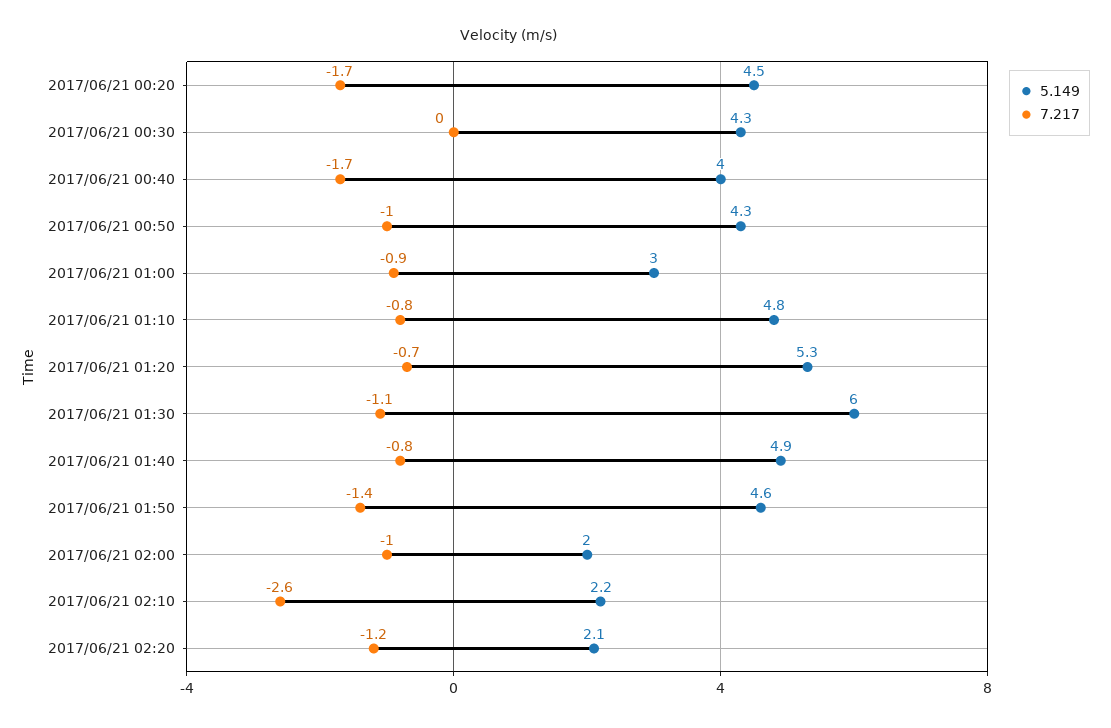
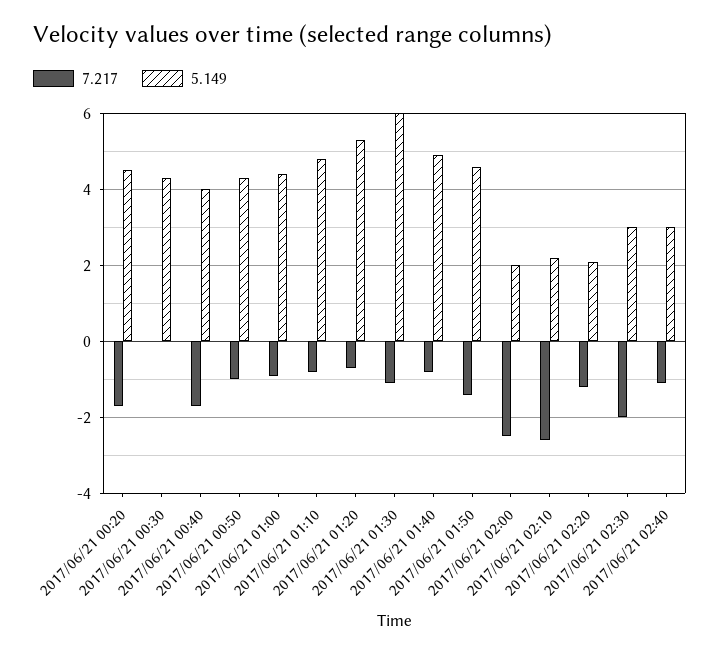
5.149, 2017/06/21 01:00: 3 -> 4.5
7.217, 2017/06/21 02:00: -1 -> -2.5
7.217, 2017/06/21 02:30: none -> -2
5.149, 2017/06/21 02:30: none -> 3
7.217, 2017/06/21 02:40: none -> -1
5.149, 2017/06/21 02:40: none -> 3

